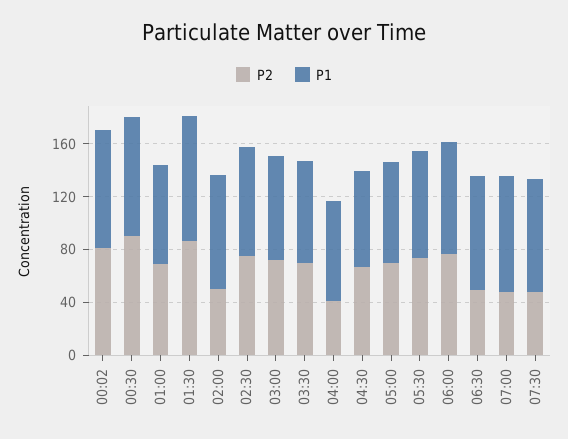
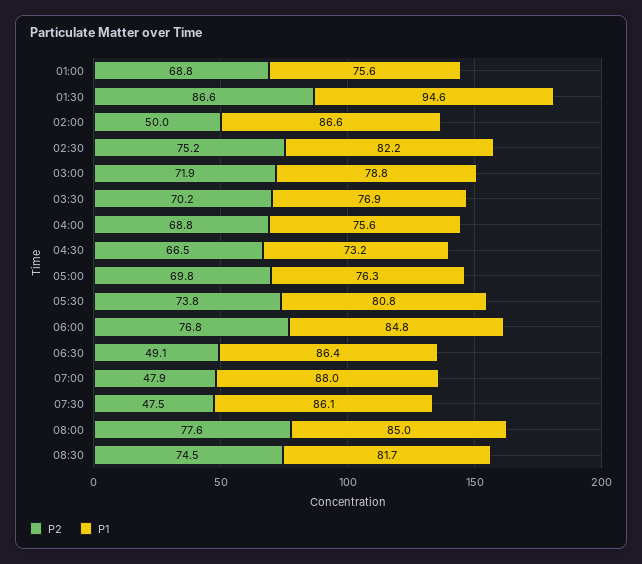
P2, 00:02: 80 -> none
P1, 00:02: 90 -> none
P2, 00:30: 90 -> none
P1, 00:30: 90 -> none
P2, 04:00: 40 -> 68.8
P2, 08:00: none -> 77.6
P1, 08:00: none -> 85
P2, 08:30: none -> 74.5
P1, 08:30: none -> 81.7

